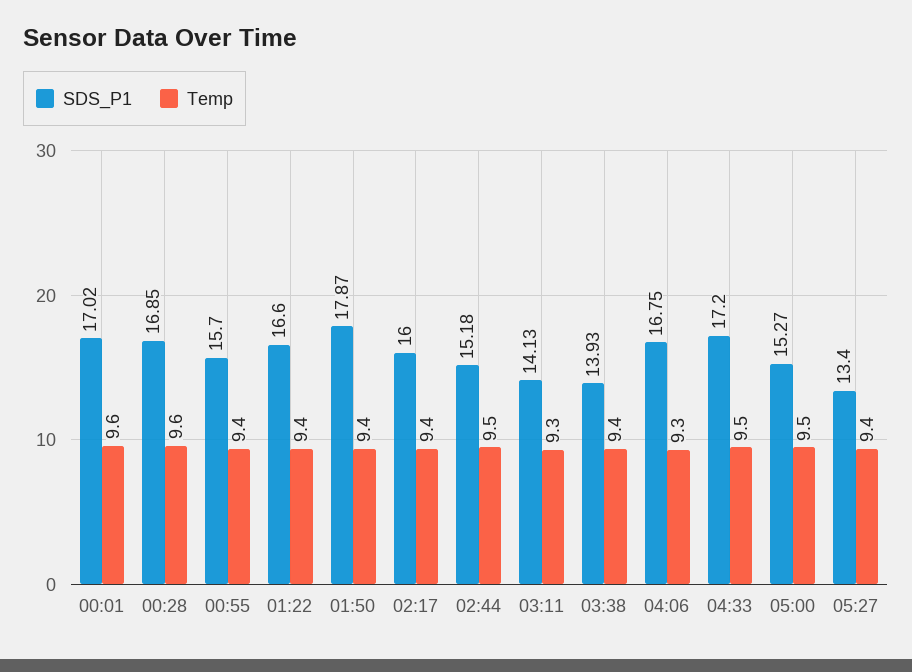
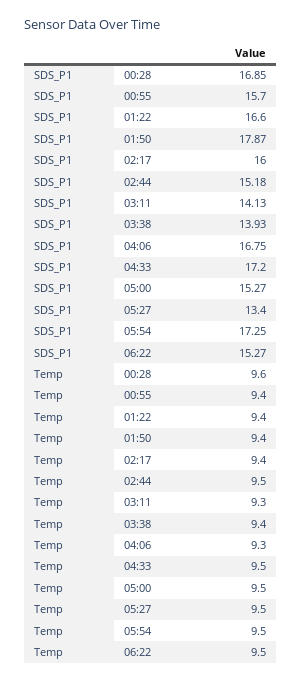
SDS_P1, 00:01: 17.02 -> none
Temp, 00:01: 9.6 -> none
Temp, 05:27: 9.4 -> 9.5
SDS_P1, 05:54: none -> 17.25
SDS_P1, 06:22: none -> 15.27
Temp, 05:54: none -> 9.5
Temp, 06:22: none -> 9.5

